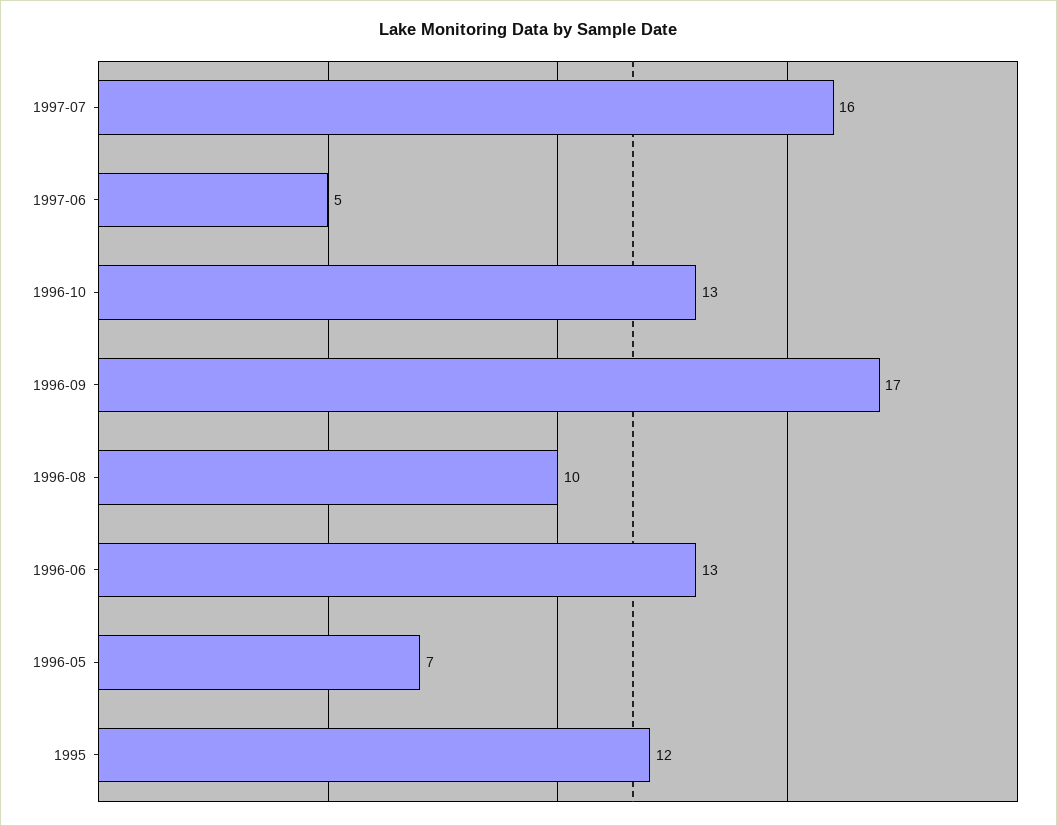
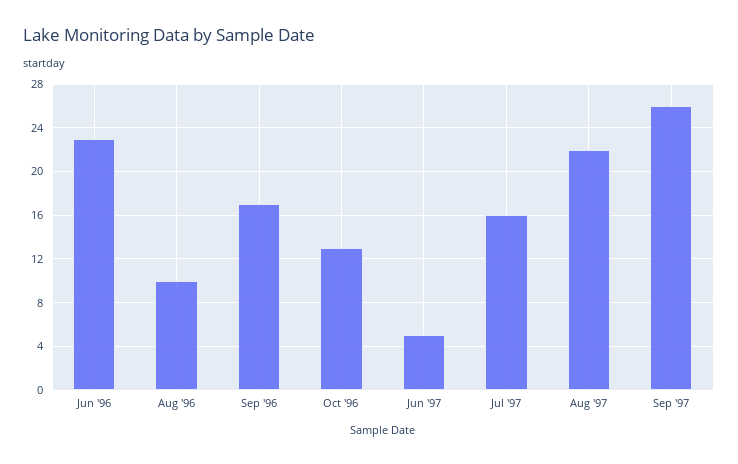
1996-06: 13 -> 23
1996-05: 7 -> none
1995: 12 -> none
Aug '97: none -> 22
Sep '97: none -> 26

